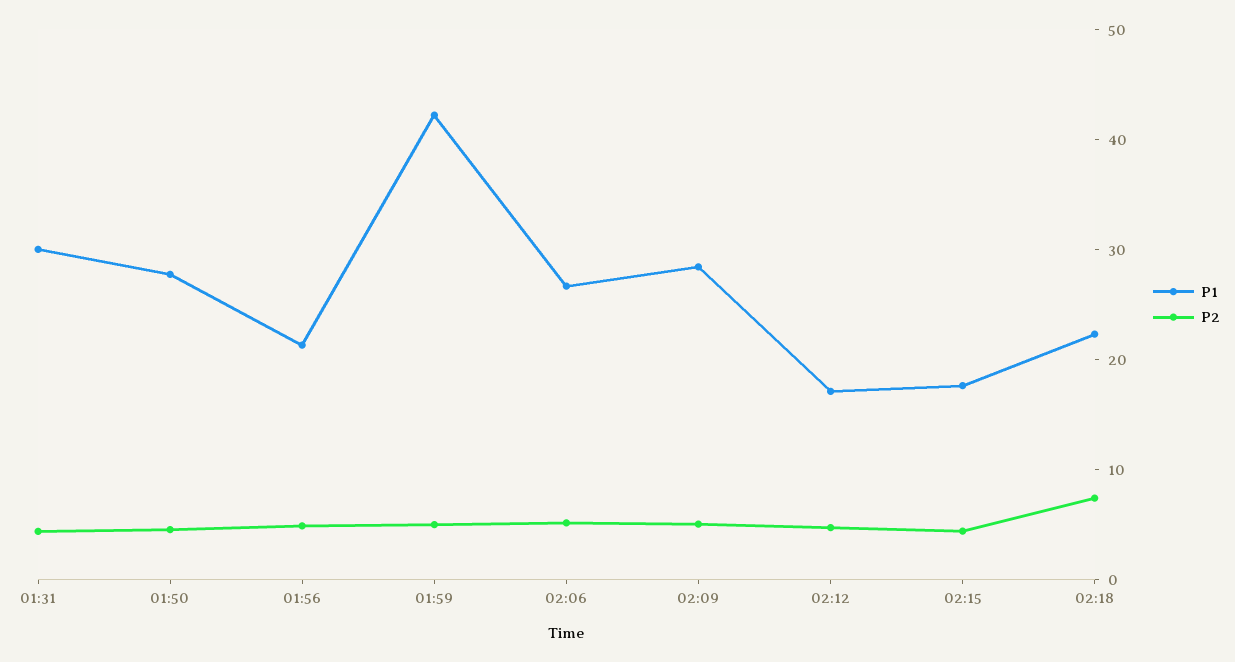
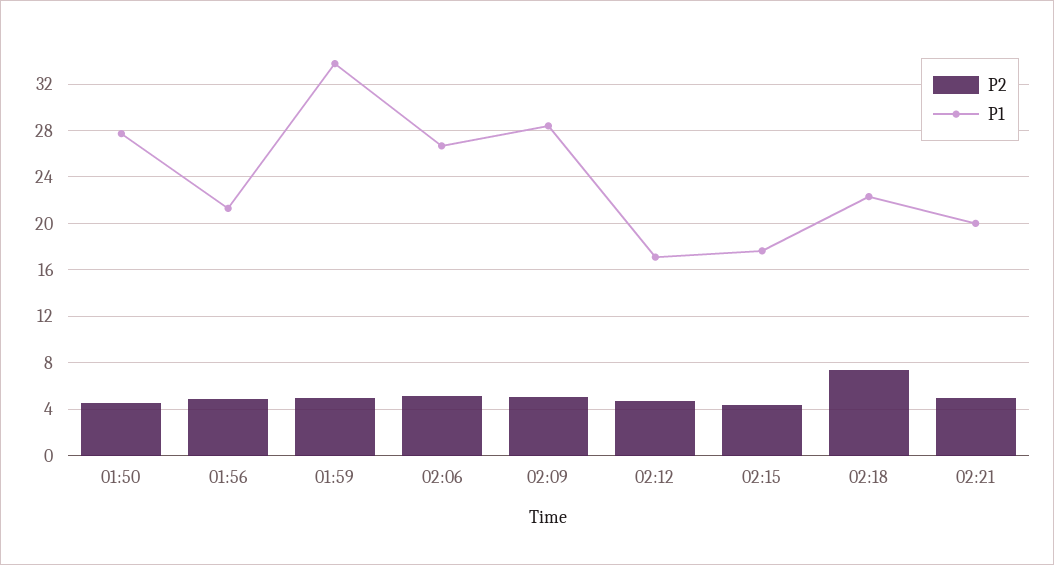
P1, 01:31: 30 -> none
P2, 01:31: 4 -> none
P1, 01:59: 42 -> 34
P2, 02:21: none -> 5
P1, 02:21: none -> 20

